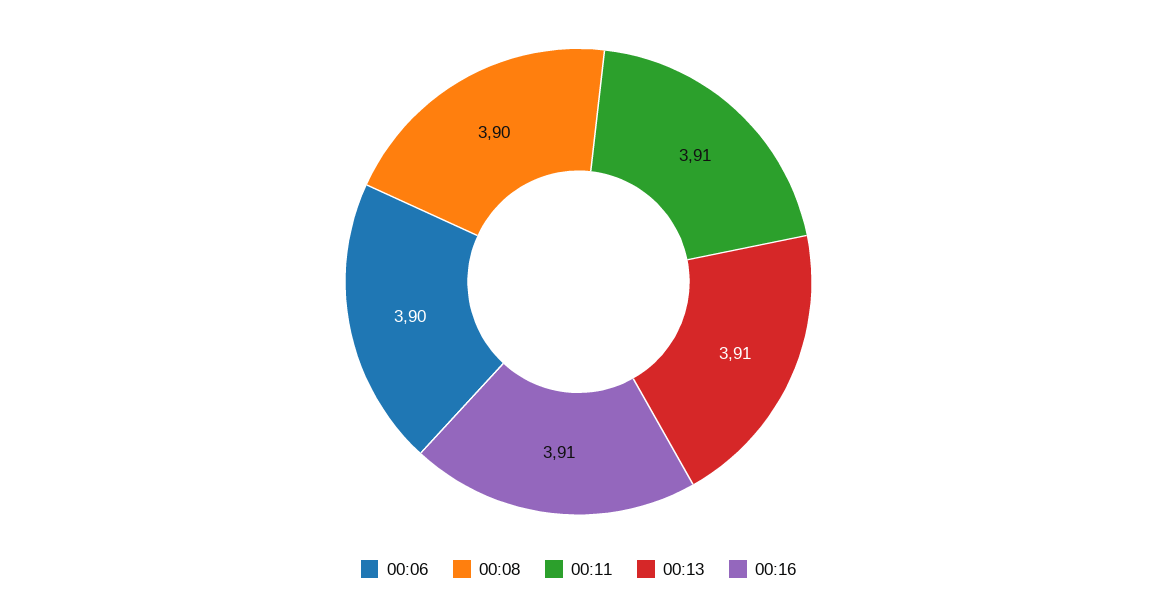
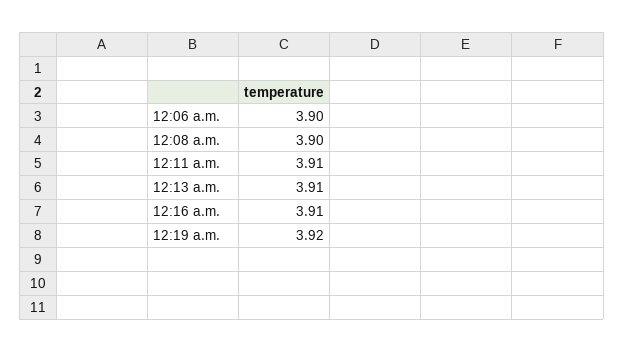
12:19 a.m.: none -> 3.92

